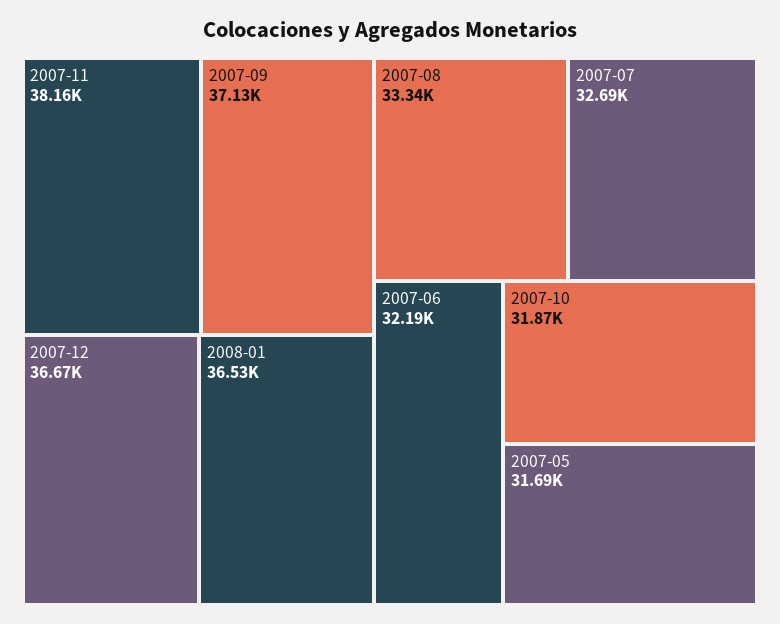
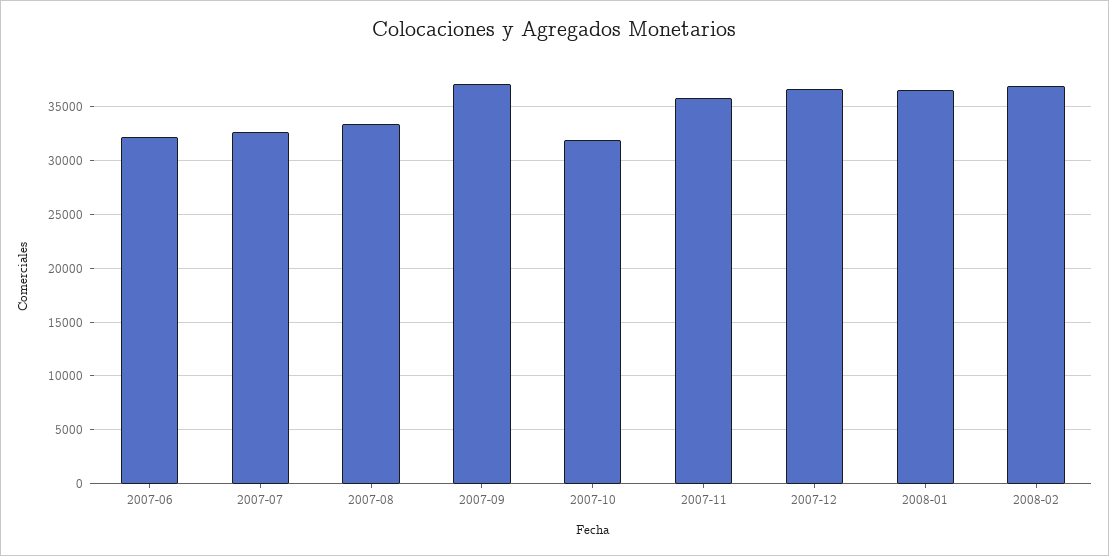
2007-11: 38160 -> 36000
2007-05: 31690 -> none
2008-02: none -> 37000

